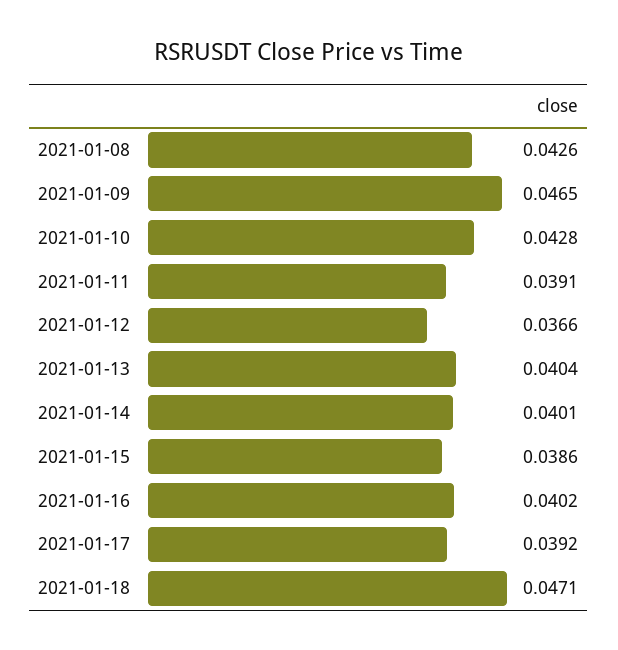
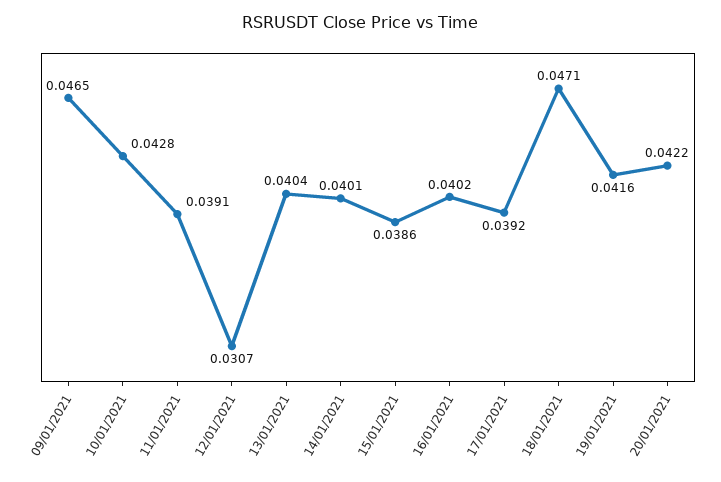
2021-01-08: 0.0426 -> none
2021-01-12: 0.0366 -> 0.0307
19/01/2021: none -> 0.0416
20/01/2021: none -> 0.0422

